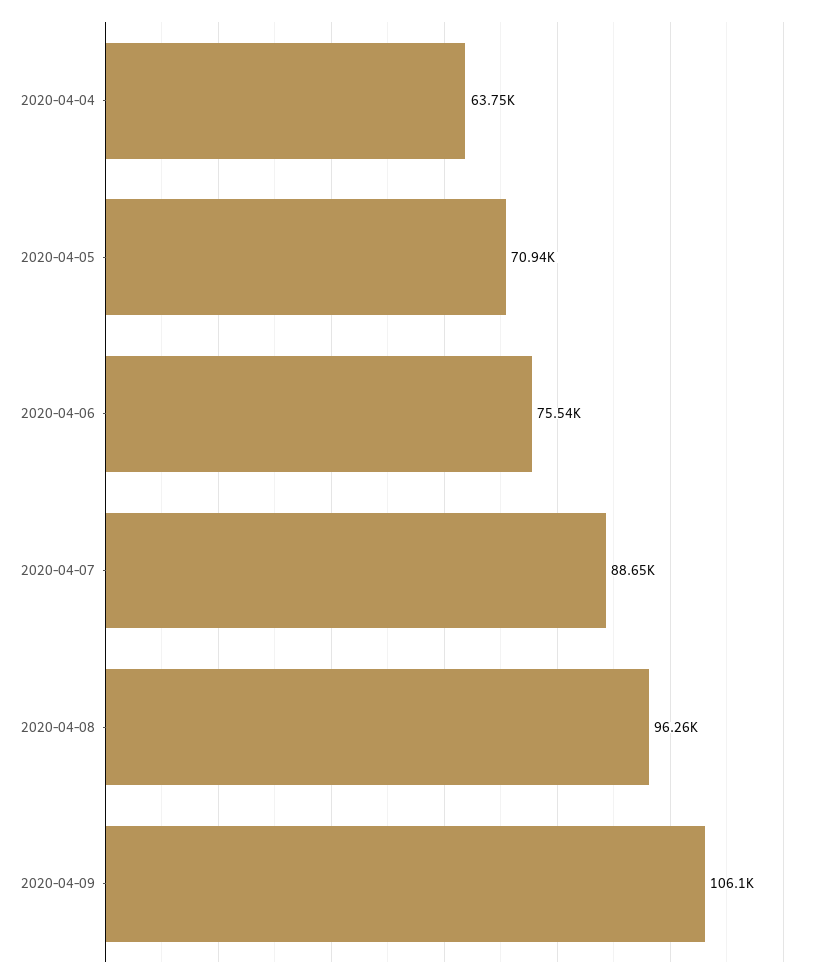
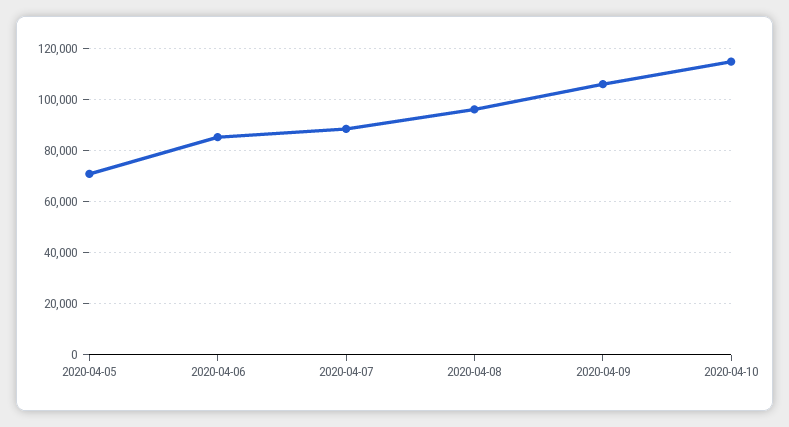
2020-04-04: 63750 -> none
2020-04-06: 75540 -> 85000
2020-04-10: none -> 115000

